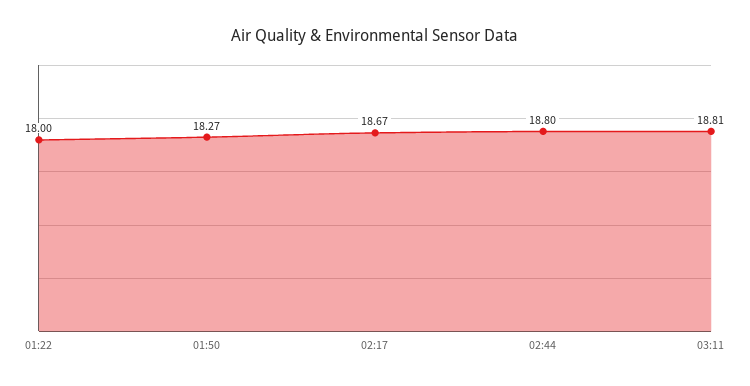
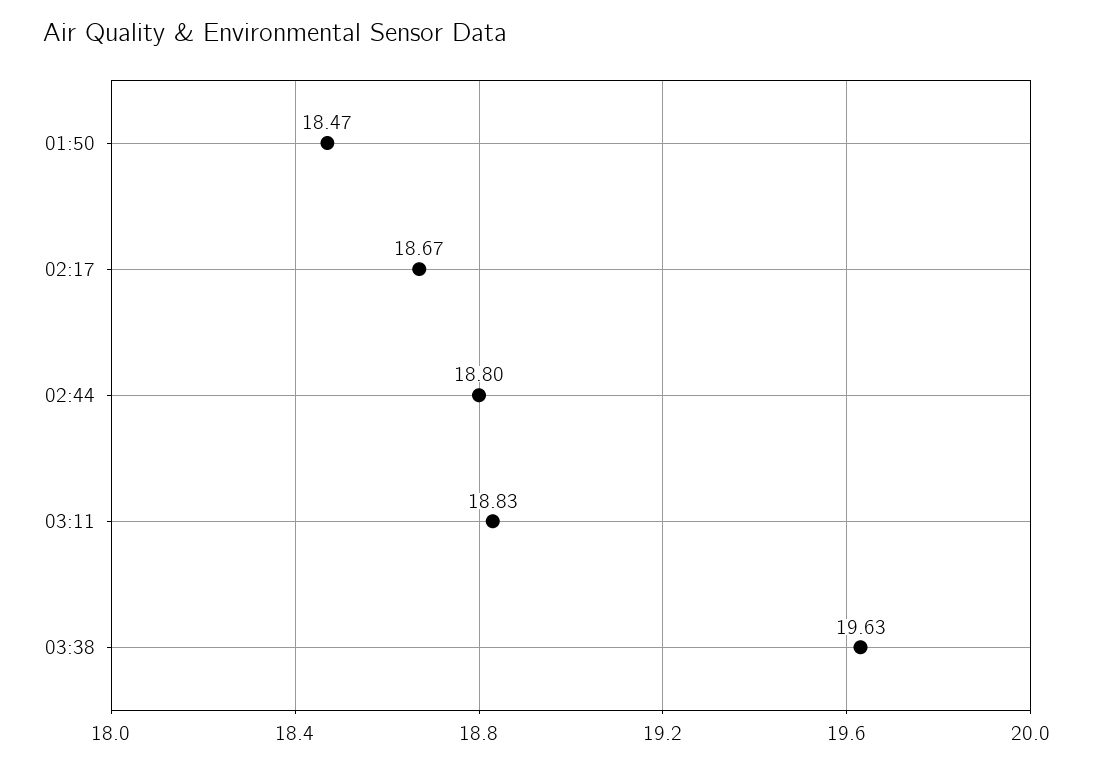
01:22: 18 -> none
01:50: 18.27 -> 18.47
03:11: 18.81 -> 18.83
03:38: none -> 19.63

